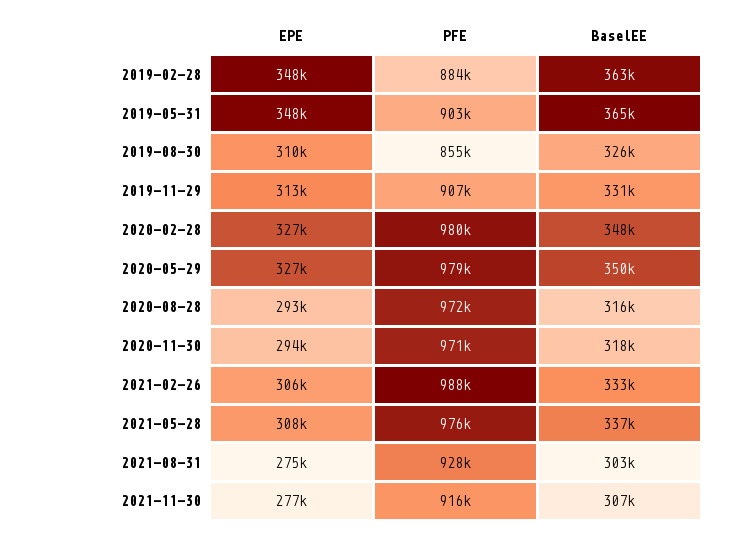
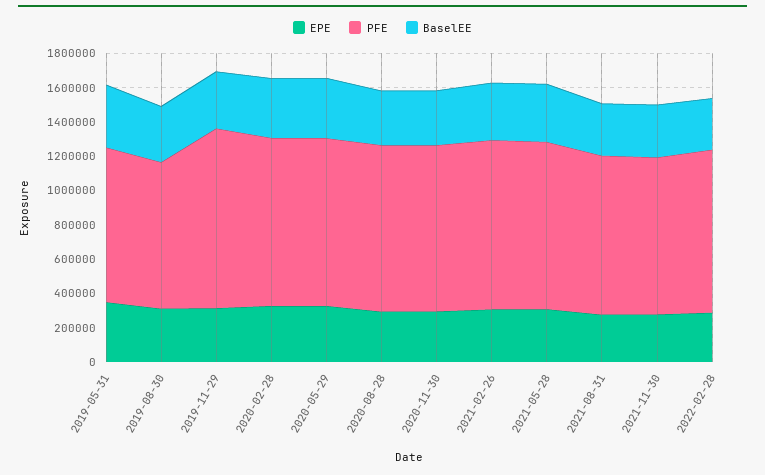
EPE, 2019-02-28: 348000 -> none
PFE, 2019-02-28: 884000 -> none
BaselEE, 2019-02-28: 363000 -> none
PFE, 2019-11-29: 907000 -> 1050000
EPE, 2022-02-28: none -> 300000
PFE, 2022-02-28: none -> 950000
BaselEE, 2022-02-28: none -> 300000

